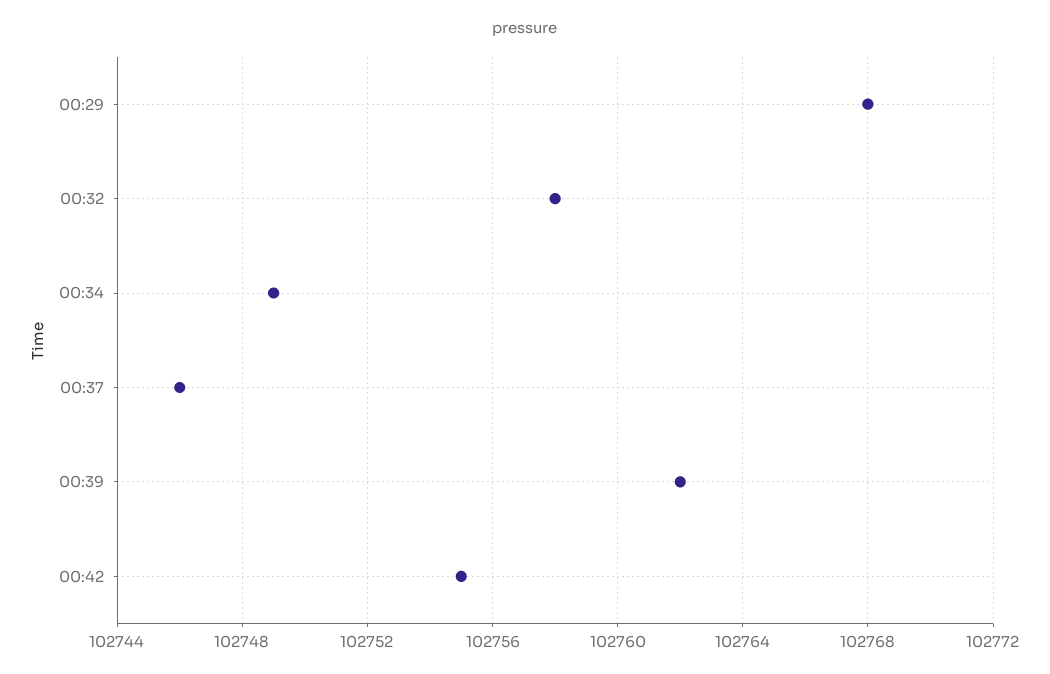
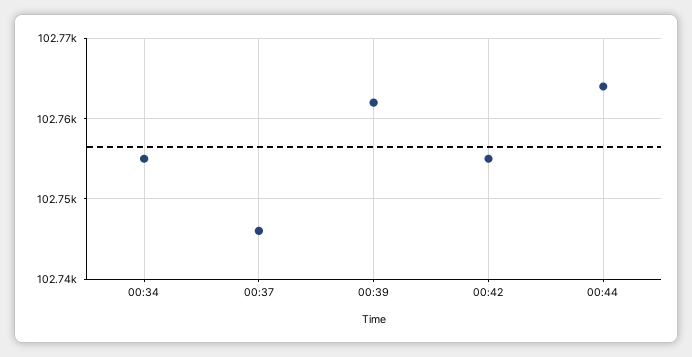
00:29: 102768 -> none
00:32: 102758 -> none
00:34: 102749 -> 102755
00:44: none -> 102764

